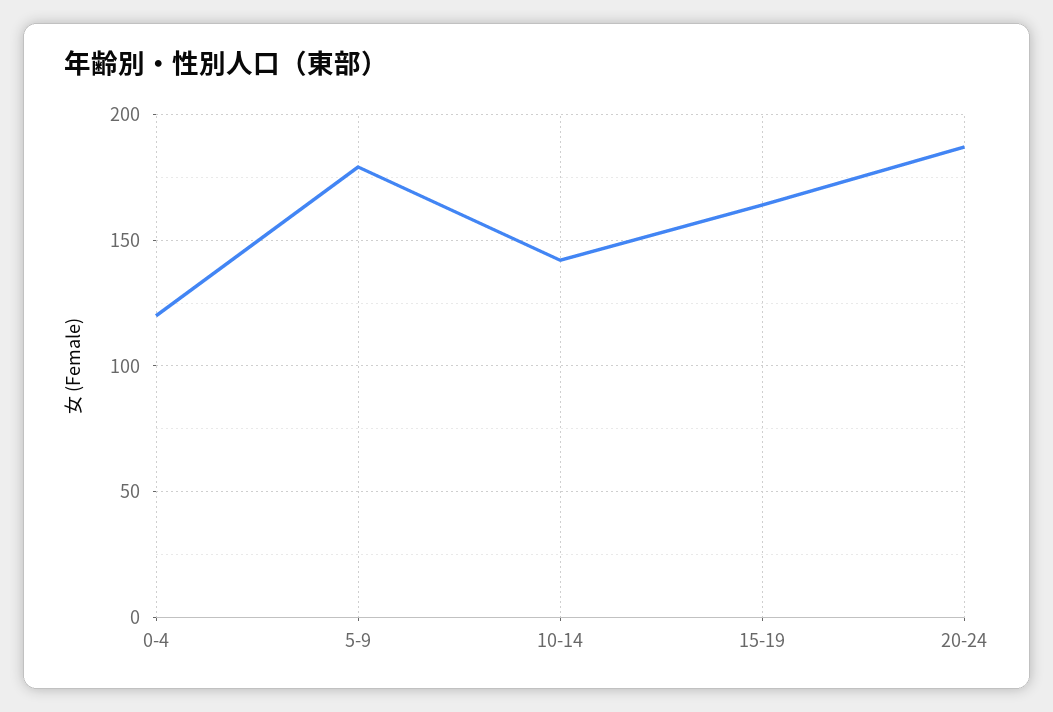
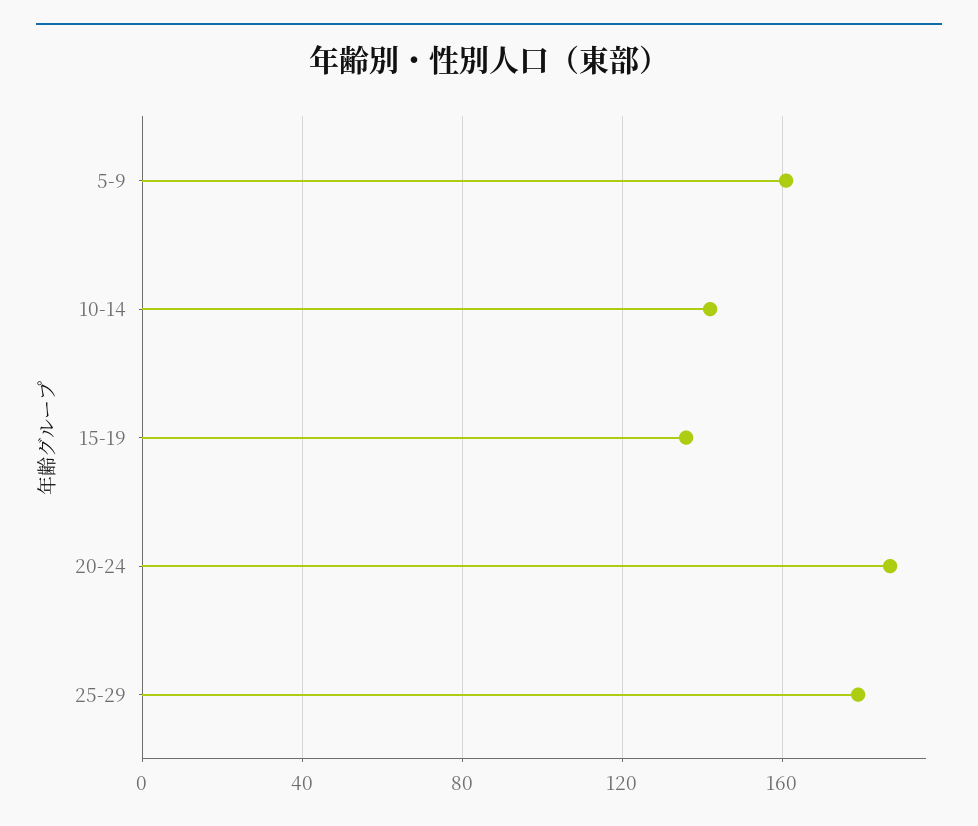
0-4: 120 -> none
5-9: 180 -> 160
15-19: 165 -> 135
25-29: none -> 180

